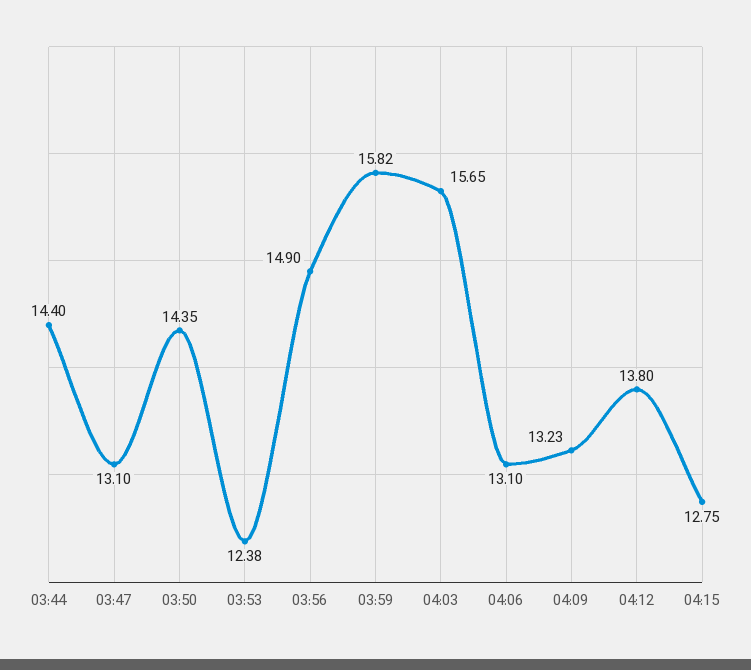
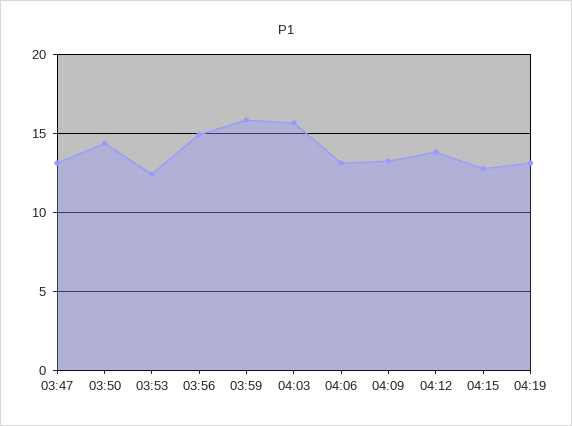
03:44: 14.4 -> none
04:19: none -> 13

